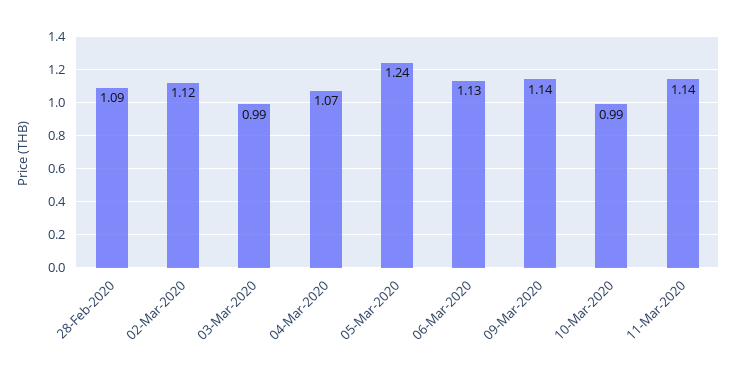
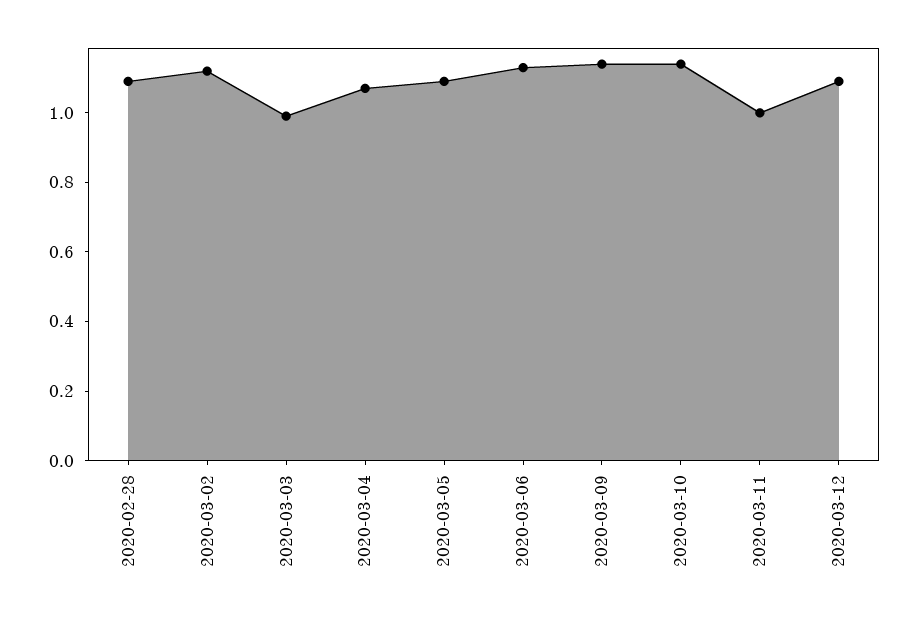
05-Mar-2020: 1.24 -> 1.1
10-Mar-2020: 0.99 -> 1.15
11-Mar-2020: 1.14 -> 1
2020-03-12: none -> 1.1

